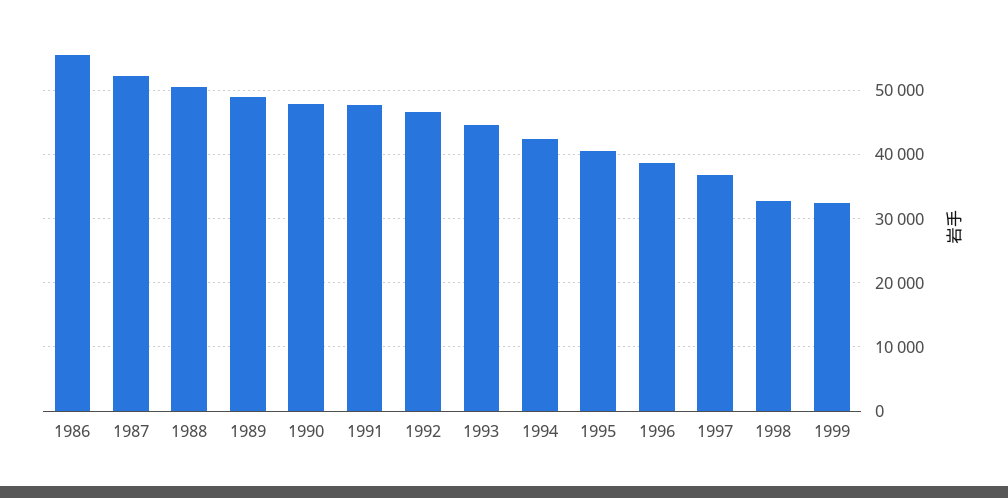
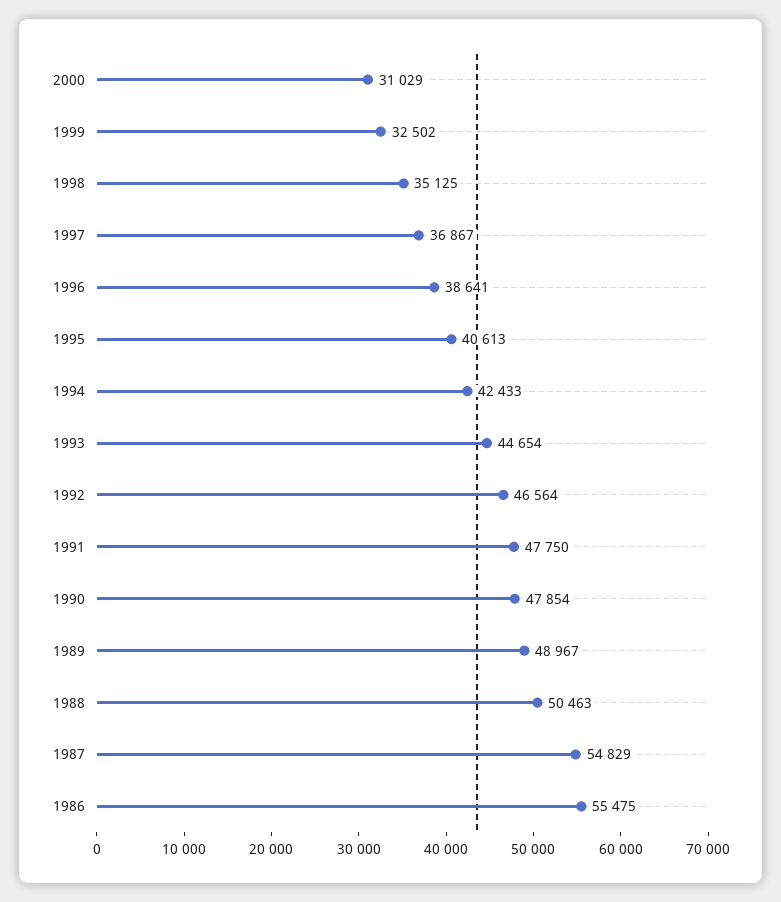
1987: 52000 -> 54829
1998: 33000 -> 35125
2000: none -> 31029

